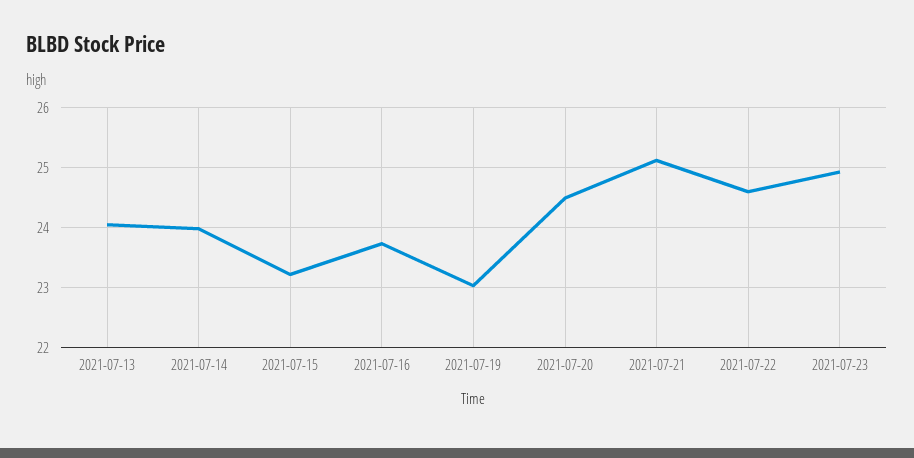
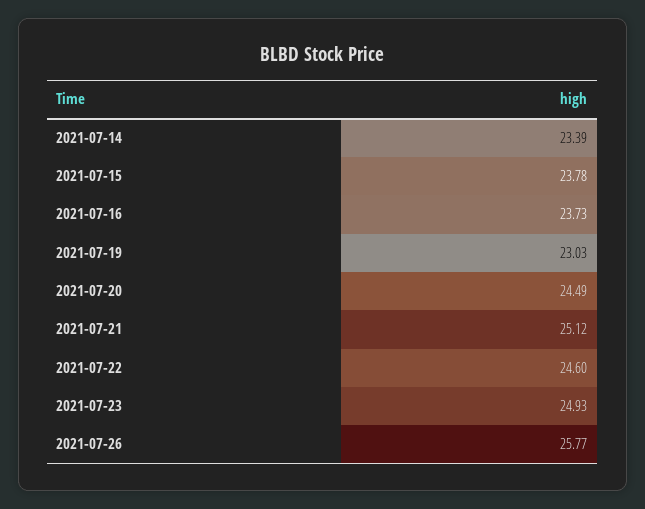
2021-07-13: 24 -> none
2021-07-14: 24 -> 23.39
2021-07-15: 23.2 -> 23.78
2021-07-26: none -> 25.77

